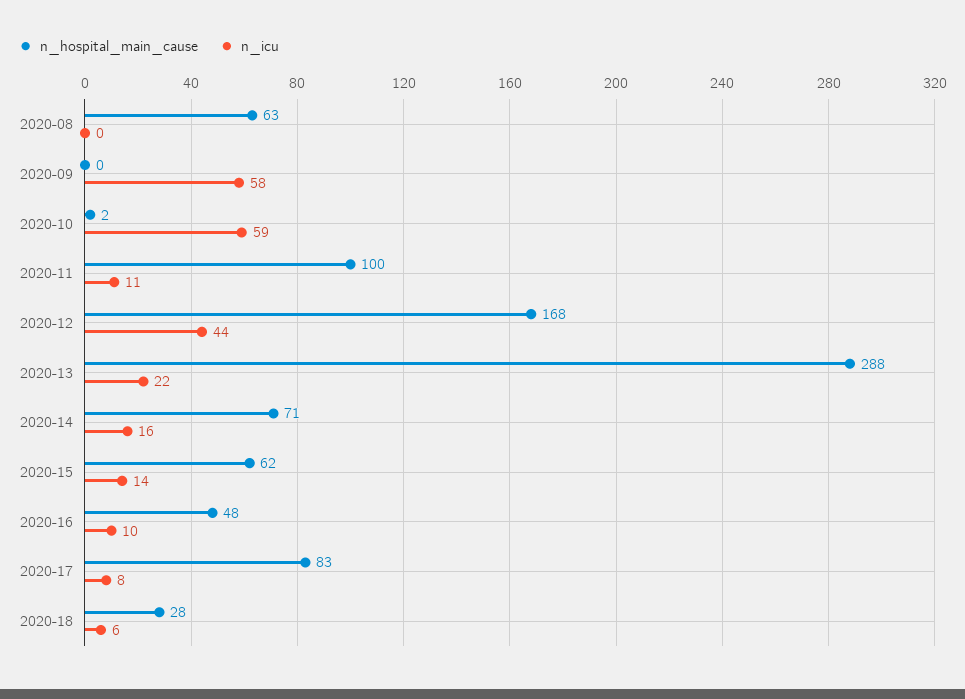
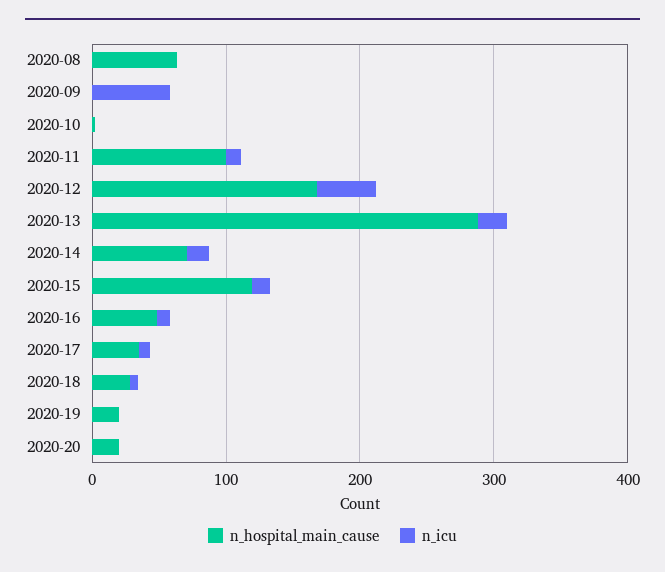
n_icu, 2020-10: 59 -> 0
n_hospital_main_cause, 2020-15: 62 -> 120
n_hospital_main_cause, 2020-17: 83 -> 40
n_hospital_main_cause, 2020-19: none -> 20
n_icu, 2020-19: none -> 0
n_hospital_main_cause, 2020-20: none -> 20
n_icu, 2020-20: none -> 0

